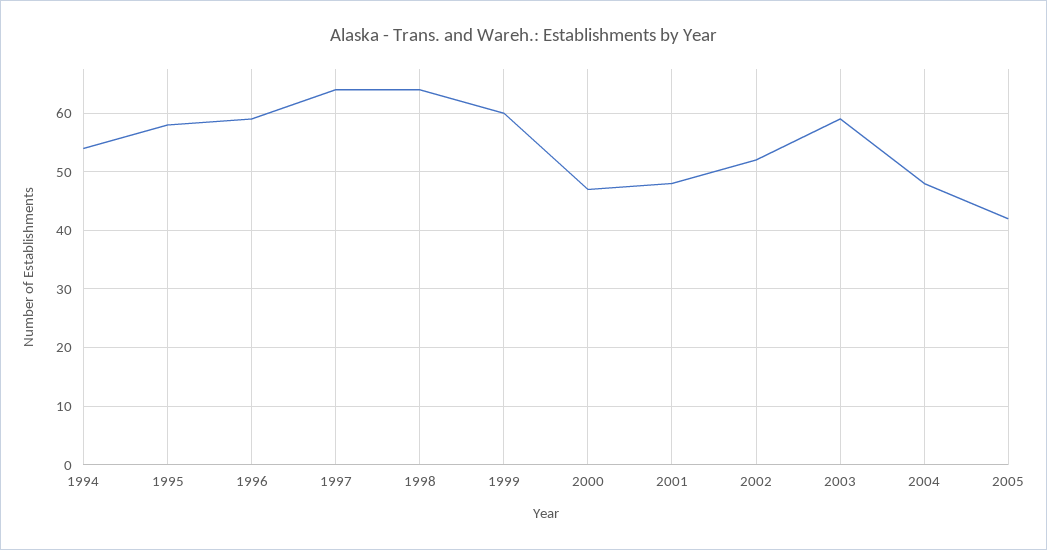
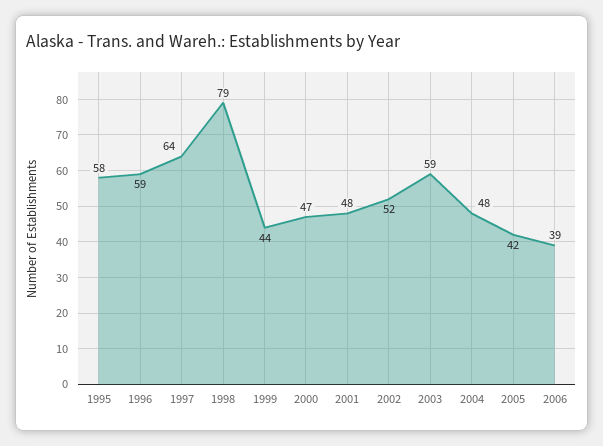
1994: 55 -> none
1998: 65 -> 79
1999: 60 -> 44
2006: none -> 39

